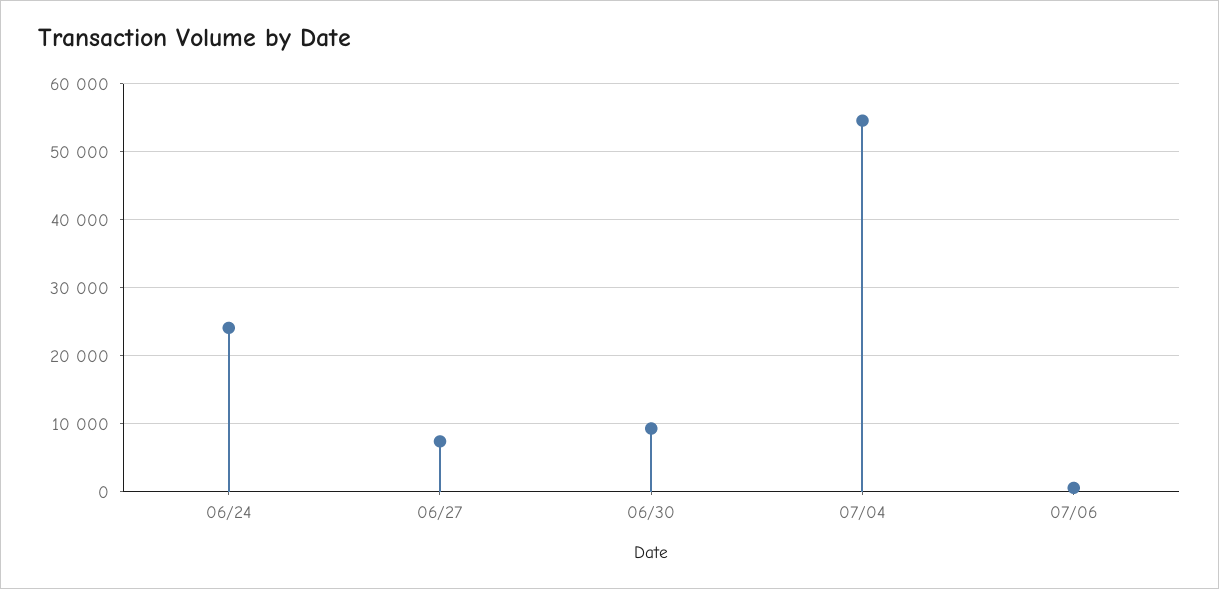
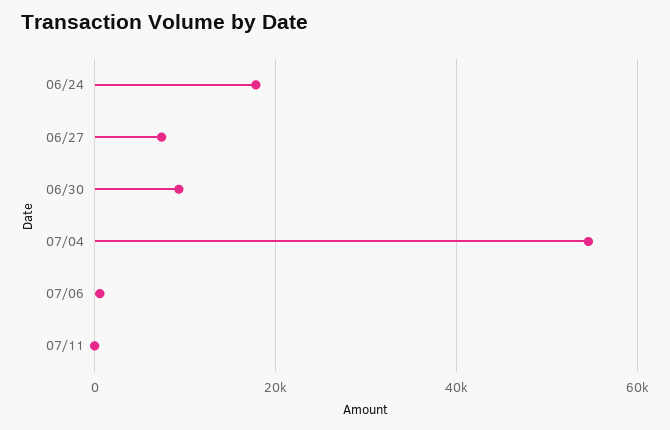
06/24: 24000 -> 18000
07/11: none -> 0

